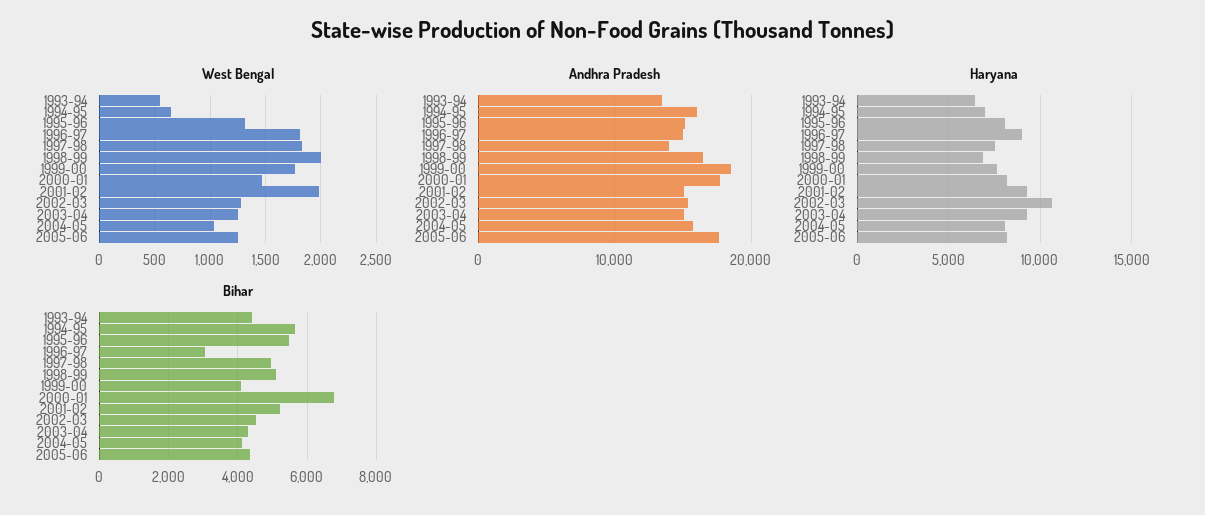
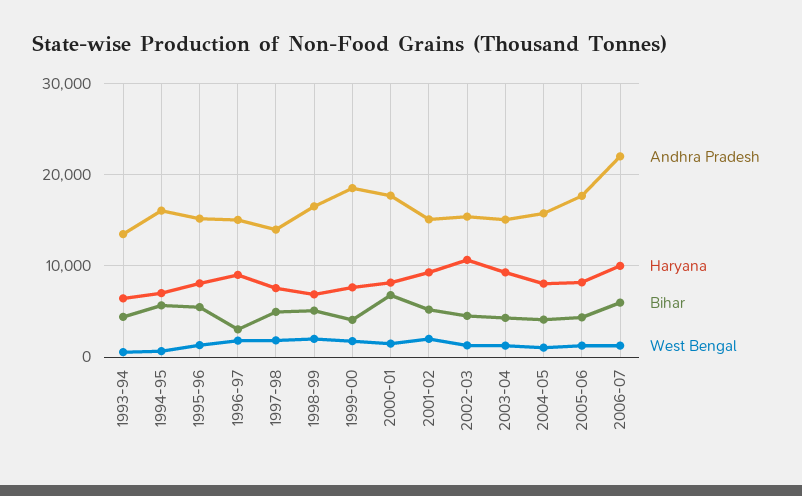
Andhra Pradesh, 2006-07: none -> 22000
Haryana, 2006-07: none -> 10000
Bihar, 2006-07: none -> 6000
West Bengal, 2006-07: none -> 1000

